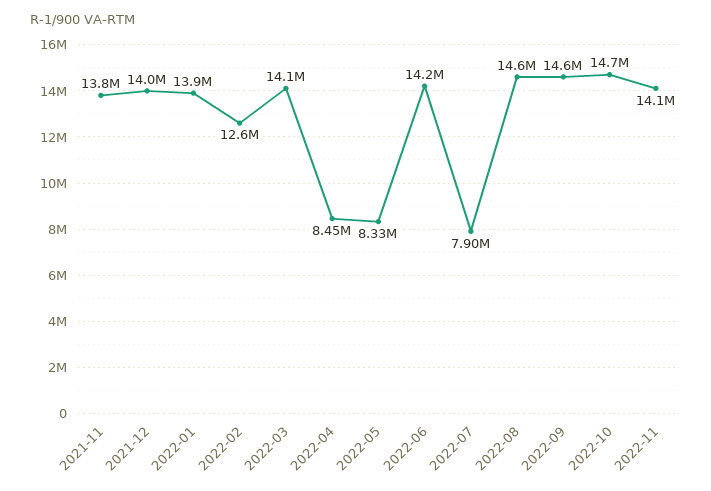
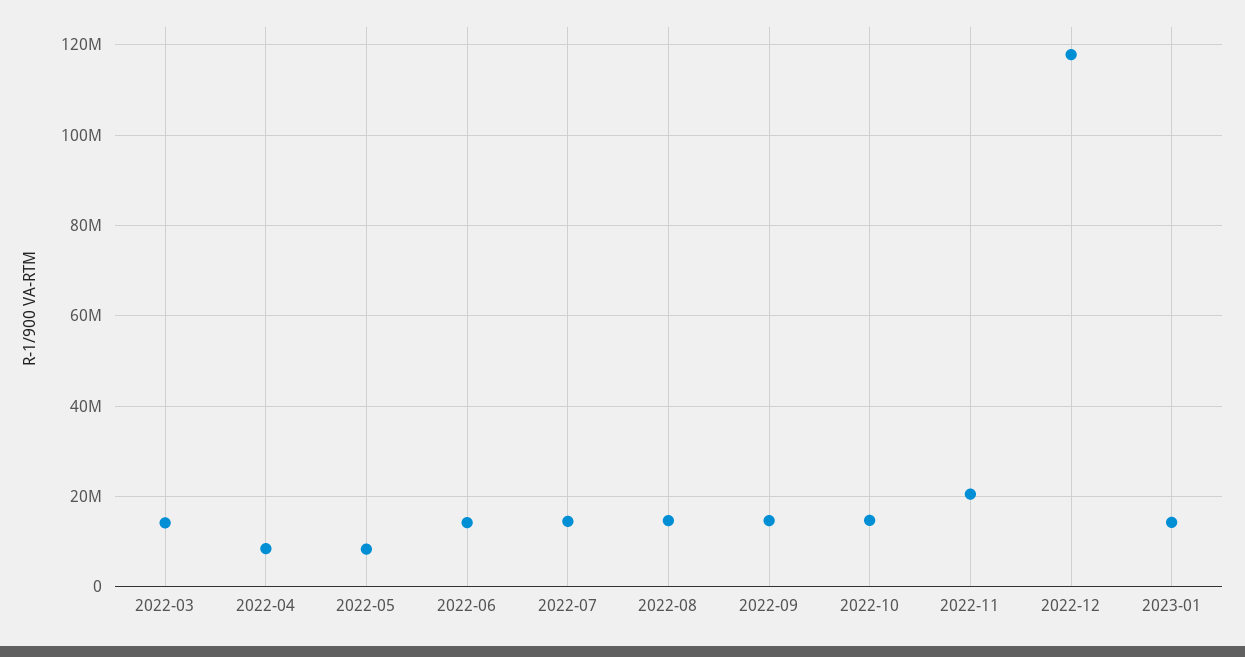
2021-11: 13800000 -> none
2021-12: 14000000 -> none
2022-01: 13900000 -> none
2022-02: 12600000 -> none
2022-07: 7900000 -> 14000000
2022-11: 14100000 -> 20000000
2022-12: none -> 118000000
2023-01: none -> 14000000

